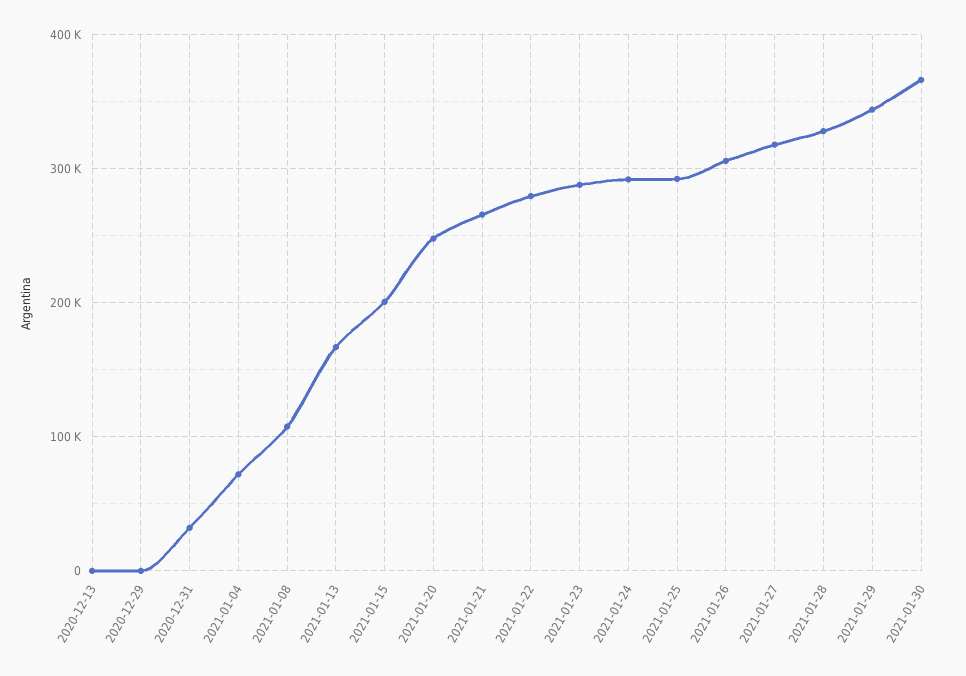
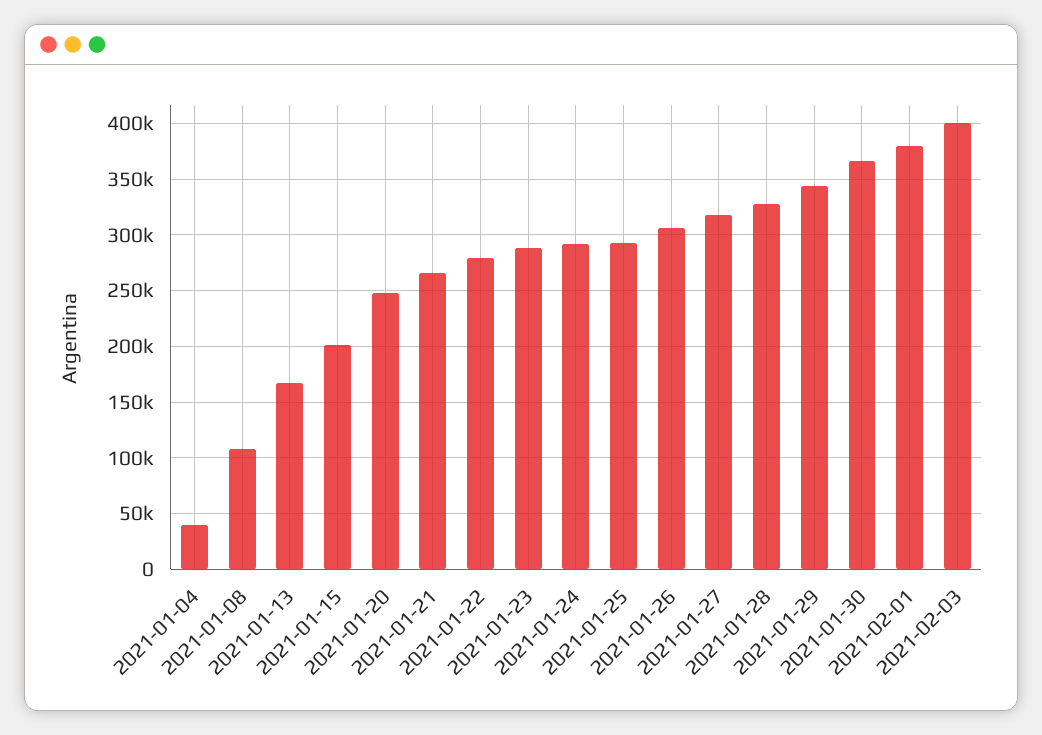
2020-12-13: 0 -> none
2020-12-29: 0 -> none
2020-12-31: 30000 -> none
2021-01-04: 70000 -> 40000
2021-02-01: none -> 380000
2021-02-03: none -> 400000

